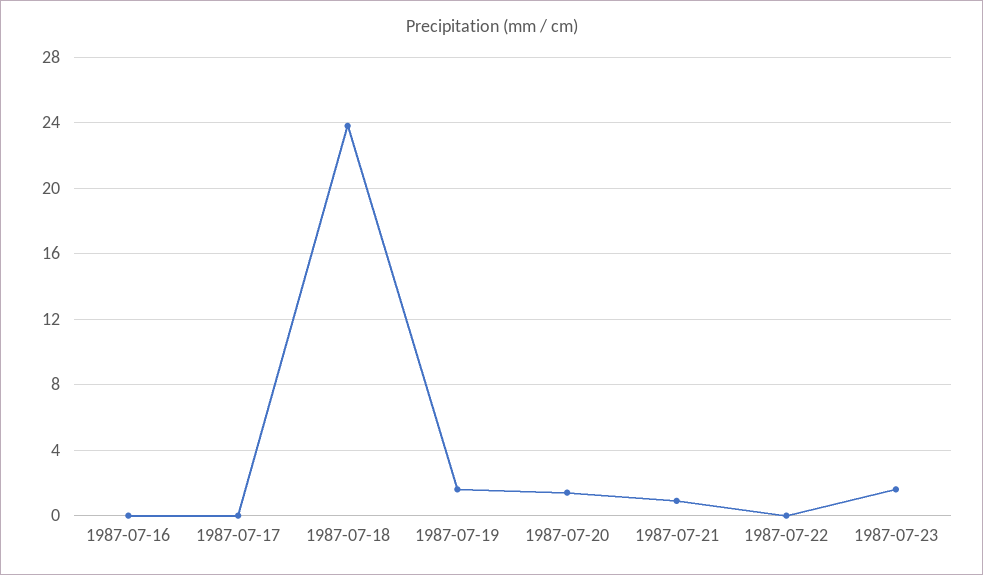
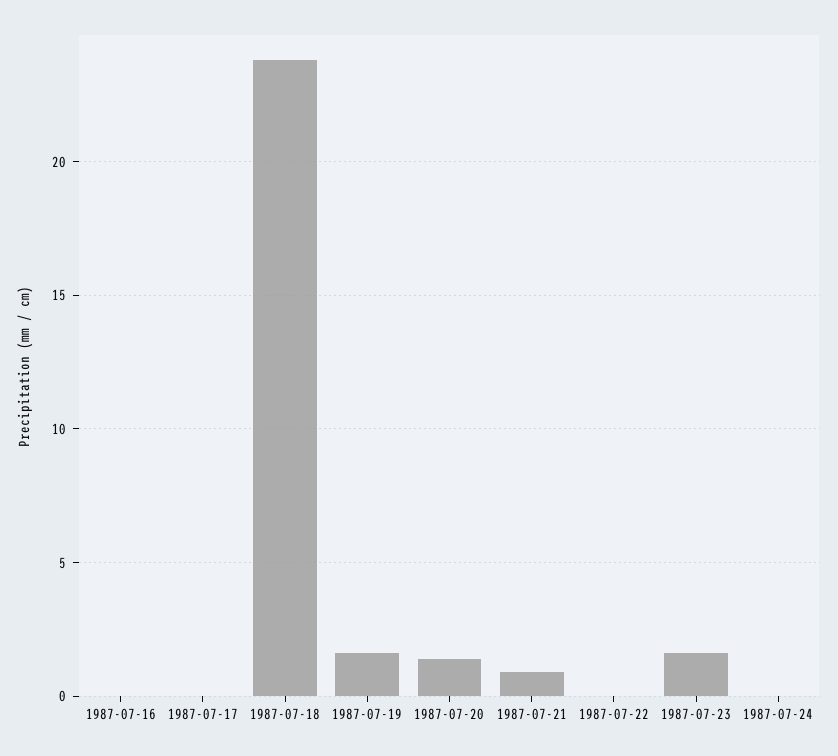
1987-07-24: none -> 0

